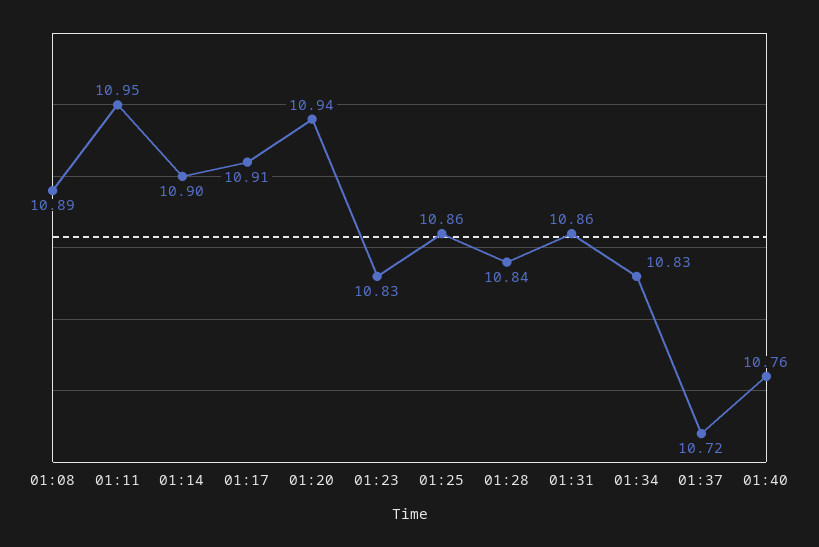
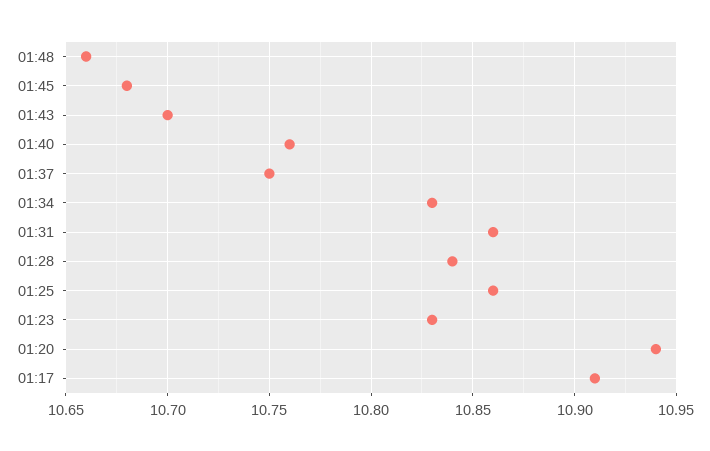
01:08: 10.89 -> none
01:11: 10.95 -> none
01:14: 10.9 -> none
01:37: 10.72 -> 10.75
01:48: none -> 10.66
01:45: none -> 10.68
01:43: none -> 10.7

